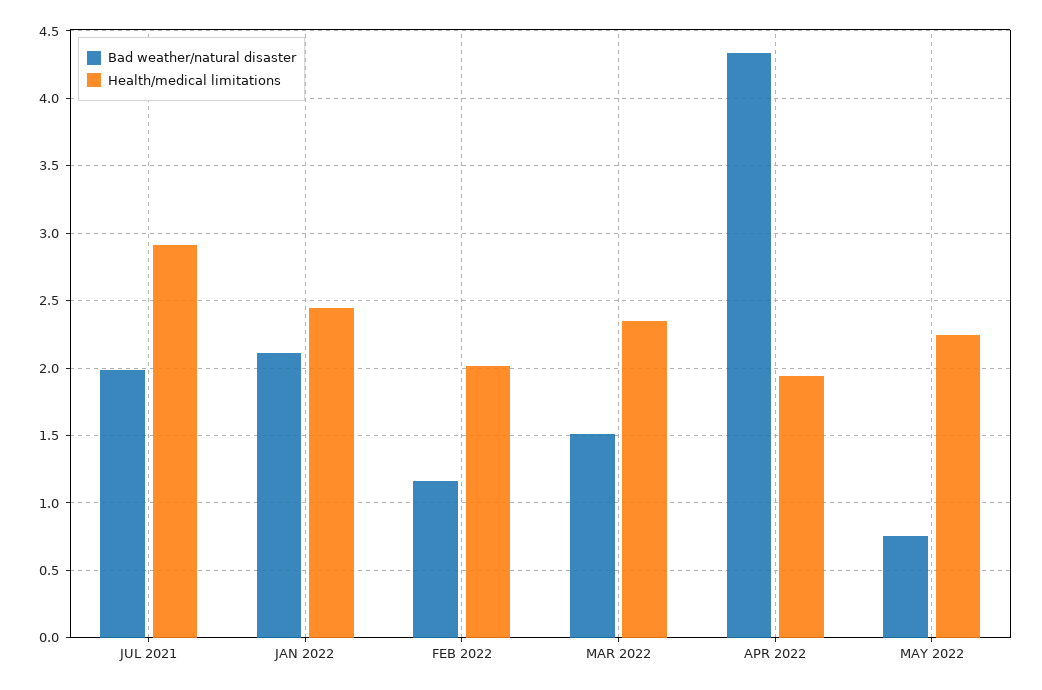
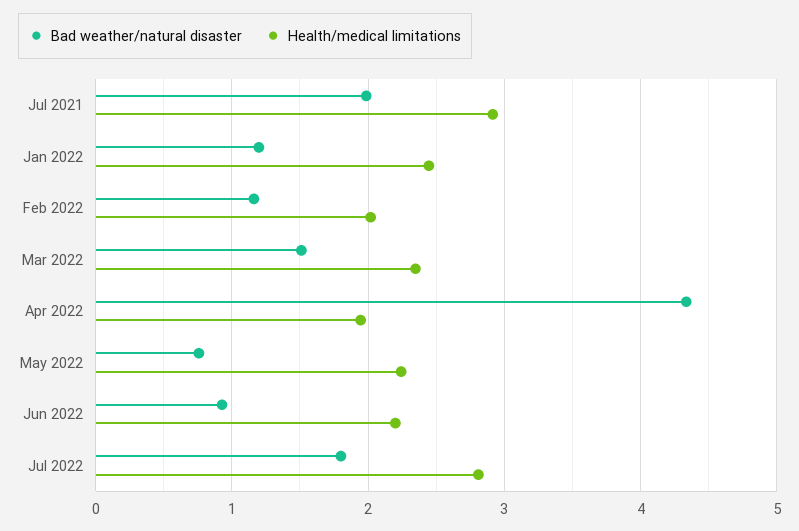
Bad weather/natural disaster, JAN 2022: 2.1 -> 1.2
Bad weather/natural disaster, Jun 2022: none -> 0.9
Health/medical limitations, Jun 2022: none -> 2.2
Bad weather/natural disaster, Jul 2022: none -> 1.8
Health/medical limitations, Jul 2022: none -> 2.8

